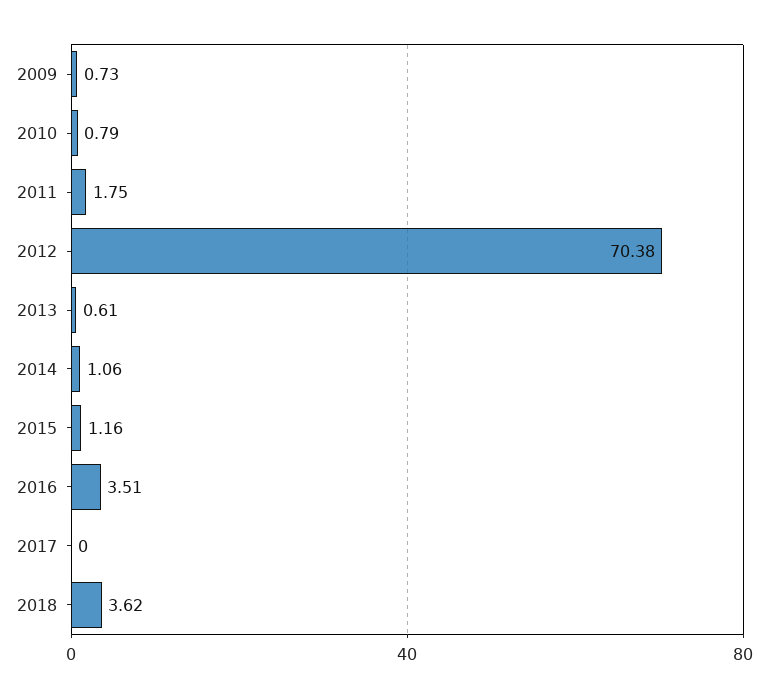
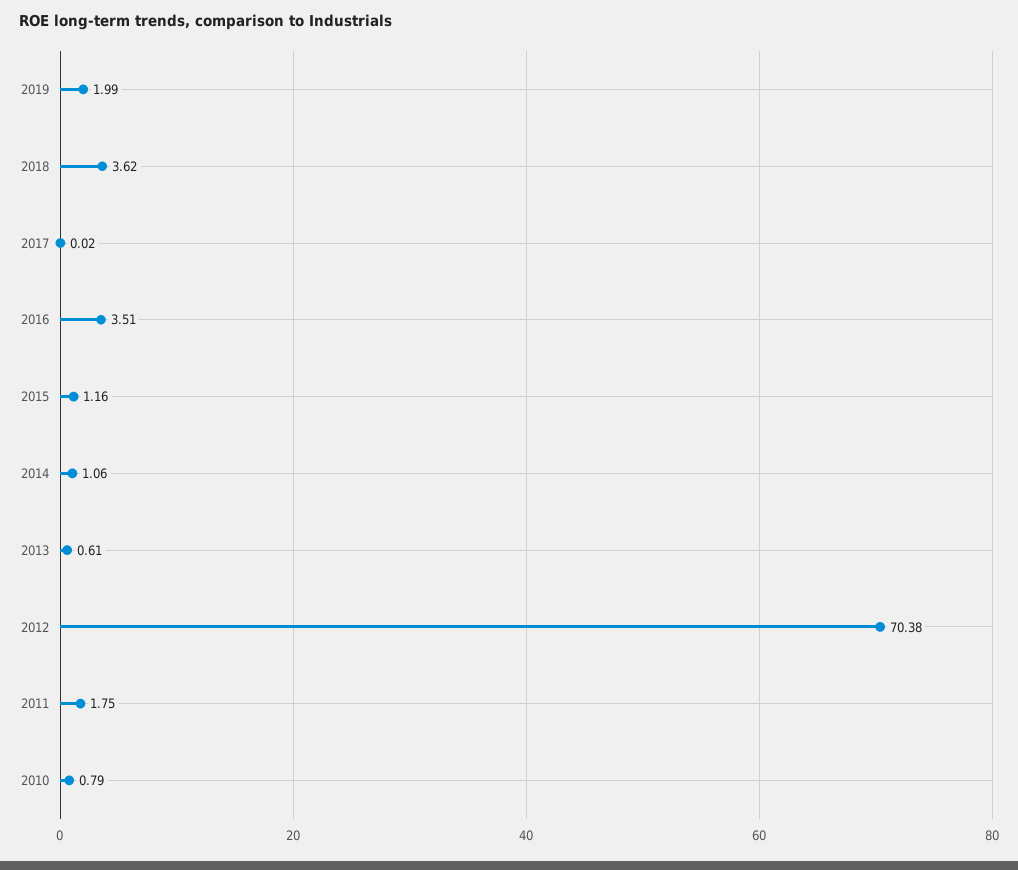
2009: 0.73 -> none
2017: 0 -> 0.02
2019: none -> 1.99

